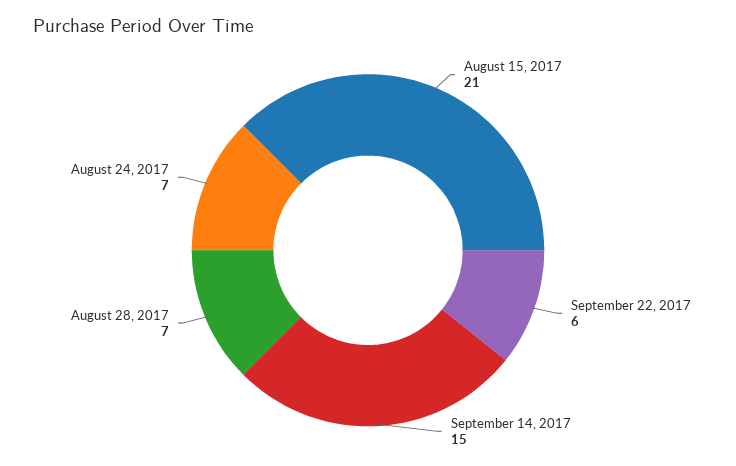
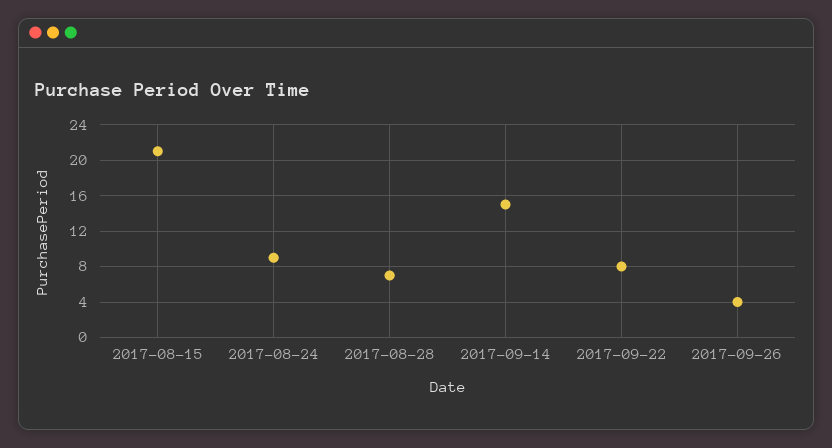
September 22, 2017: 6 -> 8
August 24, 2017: 7 -> 9
2017-09-26: none -> 4

